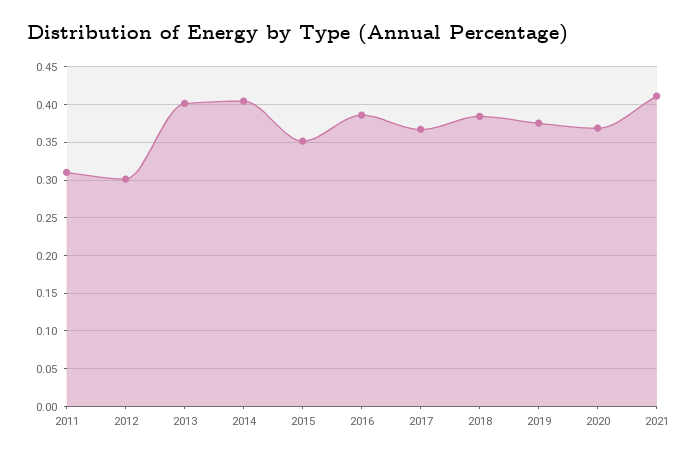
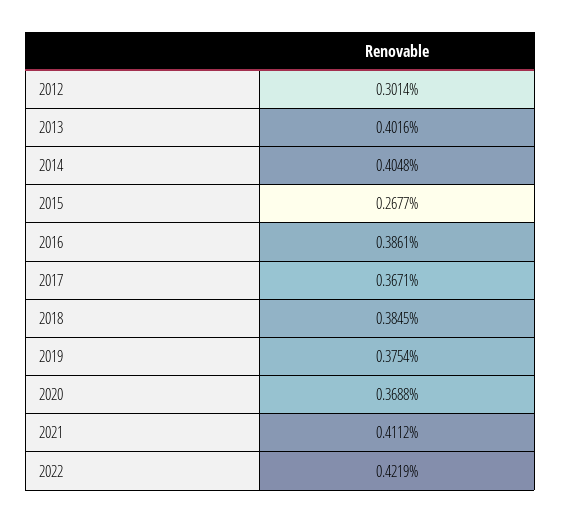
2011: 0.31 -> none
2015: 0.35 -> 0.2677
2022: none -> 0.4219

